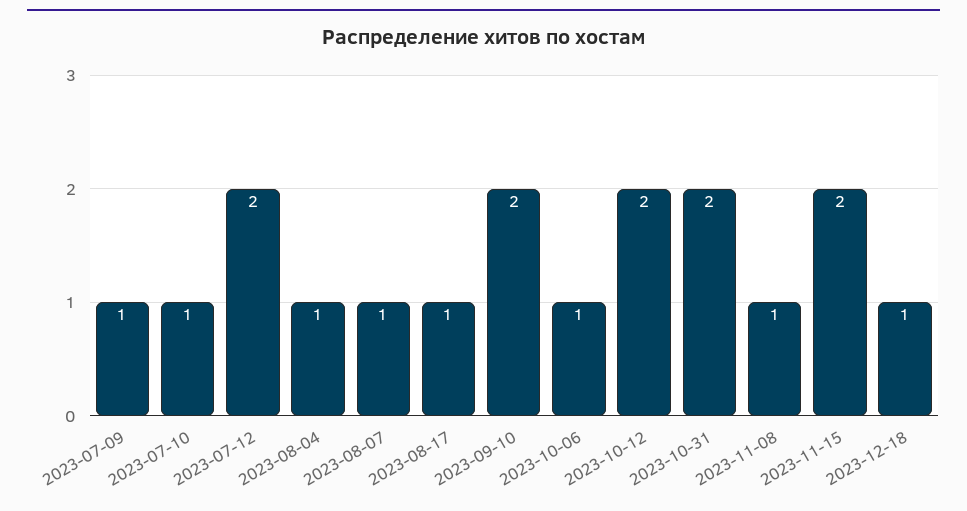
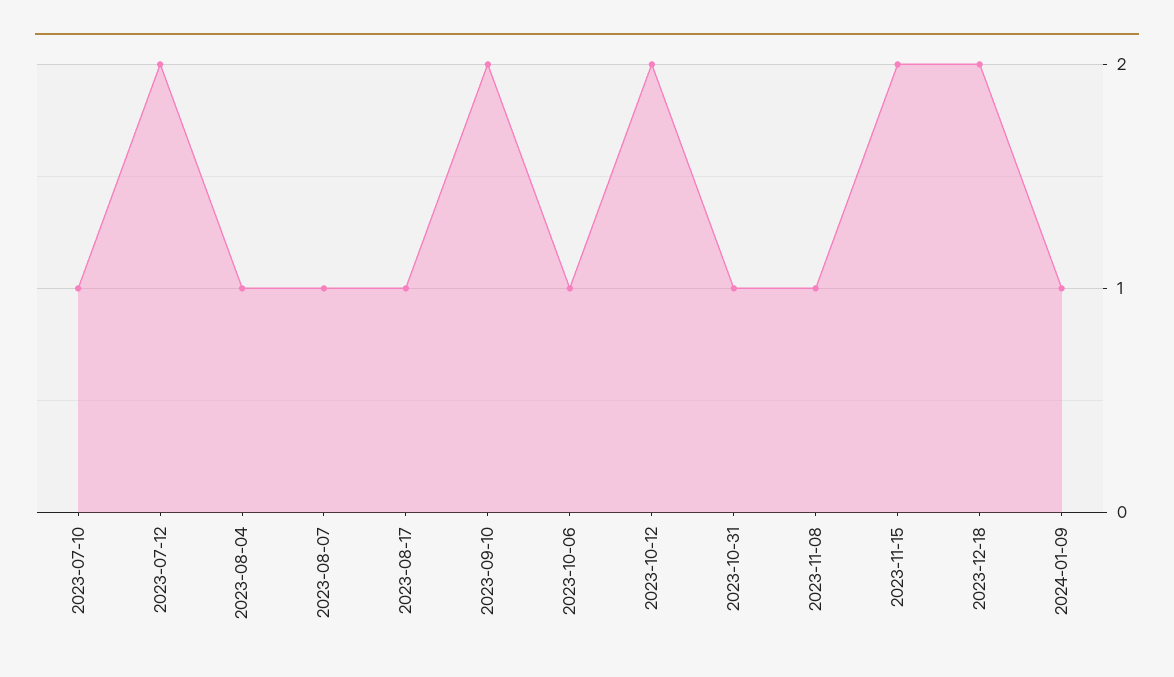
2023-07-09: 1 -> none
2023-10-31: 2 -> 1
2023-12-18: 1 -> 2
2024-01-09: none -> 1

